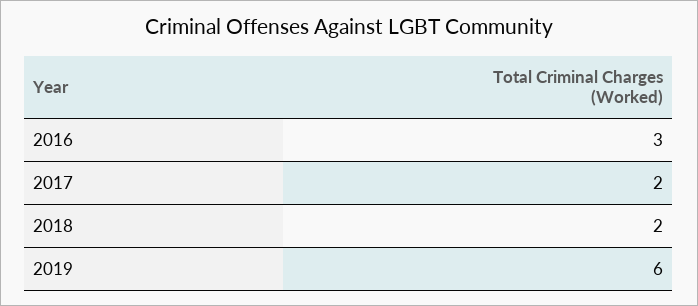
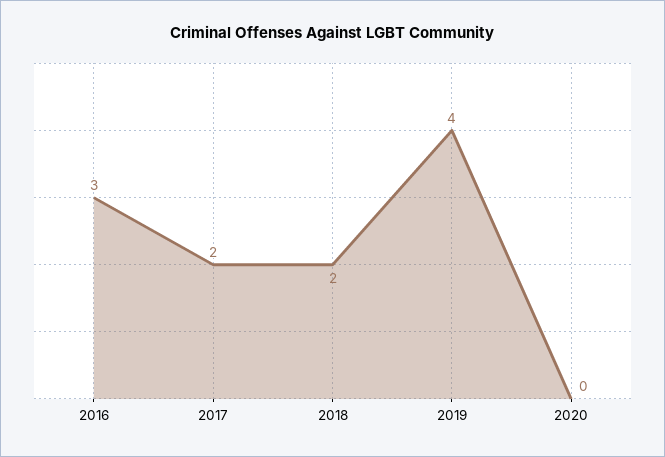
2019: 6 -> 4
2020: none -> 0

